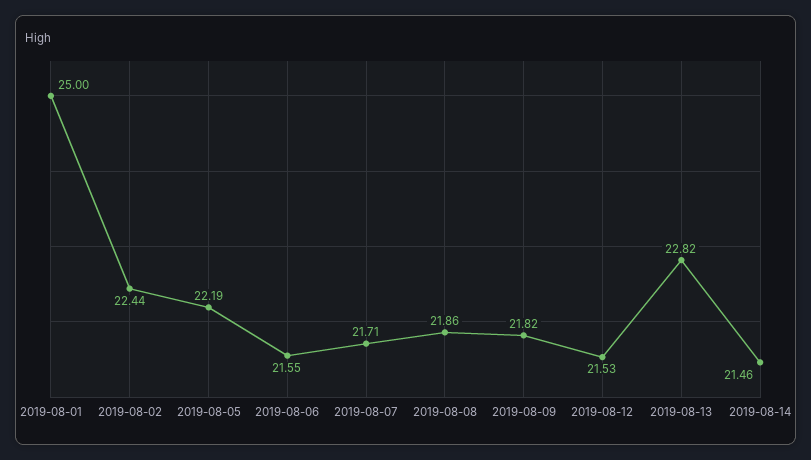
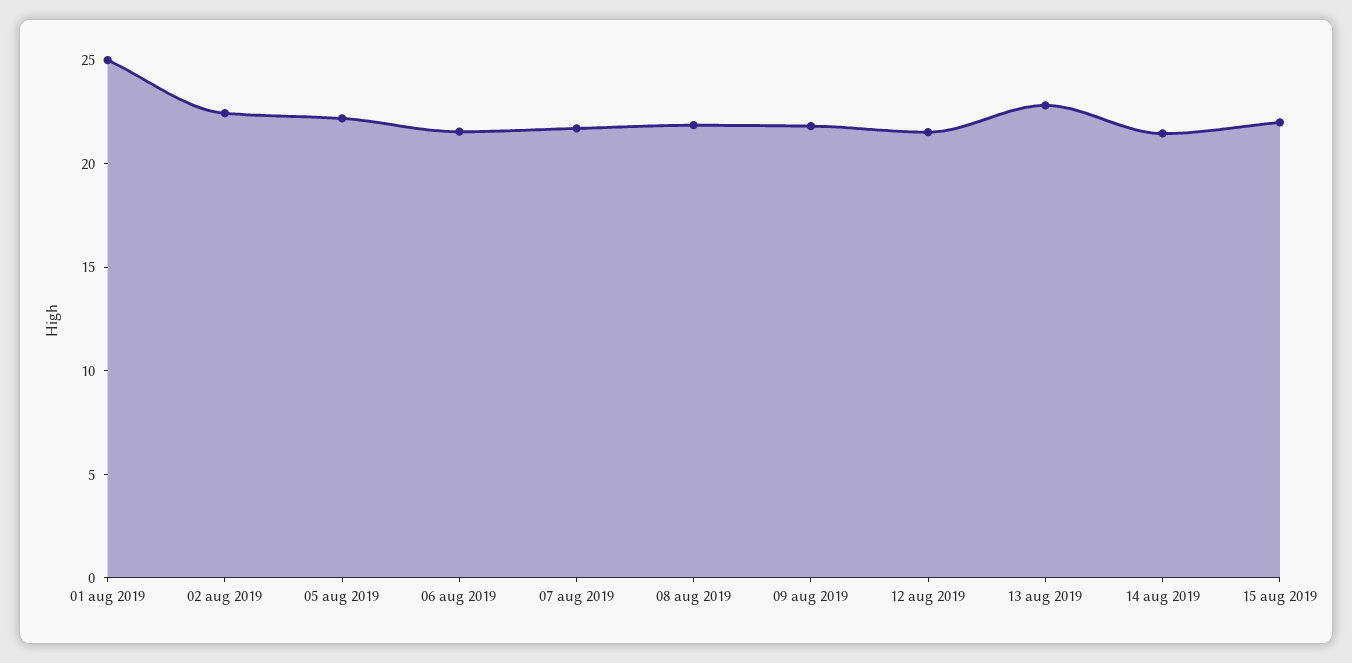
15 aug 2019: none -> 22

